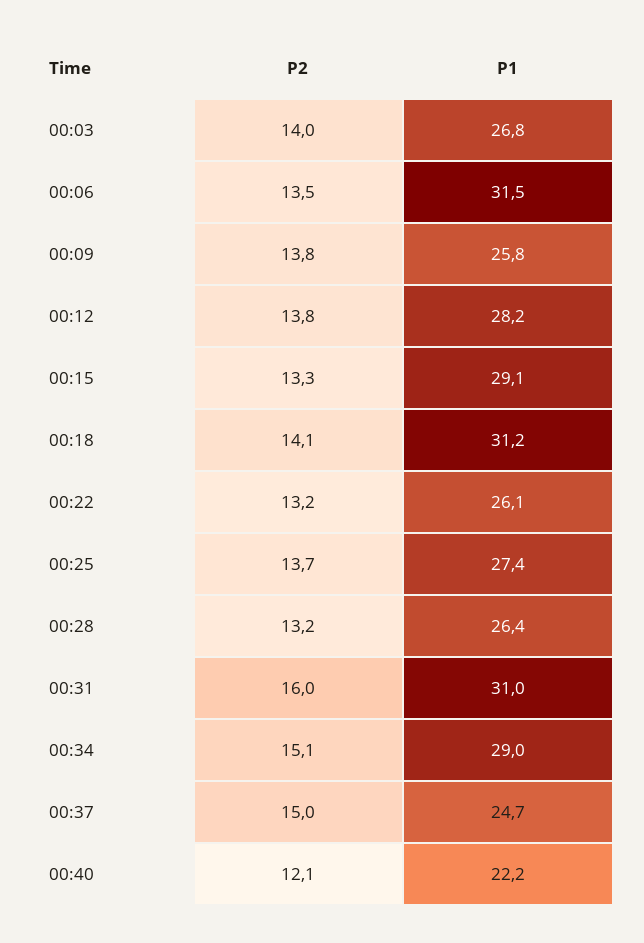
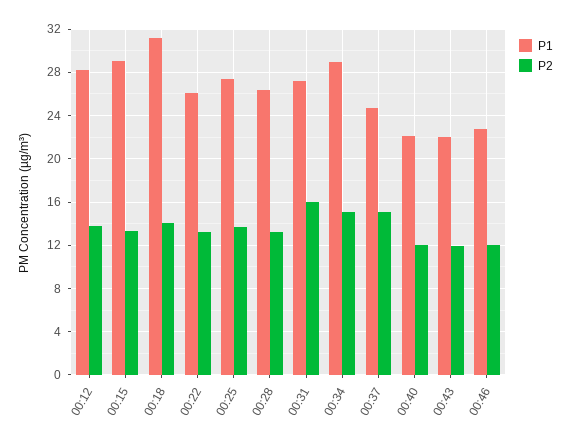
P2, 00:03: 14 -> none
P1, 00:03: 26.8 -> none
P2, 00:06: 13.5 -> none
P1, 00:06: 31.5 -> none
P2, 00:09: 13.8 -> none
P1, 00:09: 25.8 -> none
P1, 00:31: 31 -> 27
P1, 00:43: none -> 22
P2, 00:43: none -> 12
P1, 00:46: none -> 23
P2, 00:46: none -> 12

